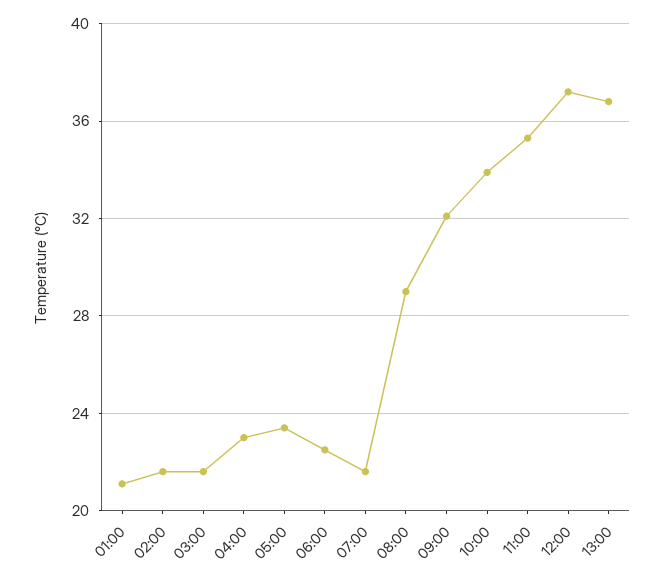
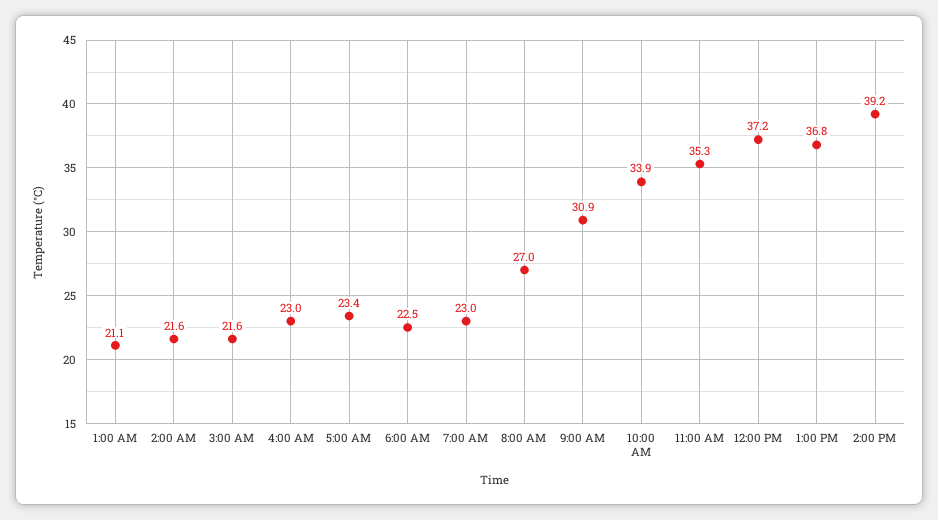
07:00: 21.5 -> 23
08:00: 29 -> 27
09:00: 32 -> 30.9
2:00 PM: none -> 39.2

